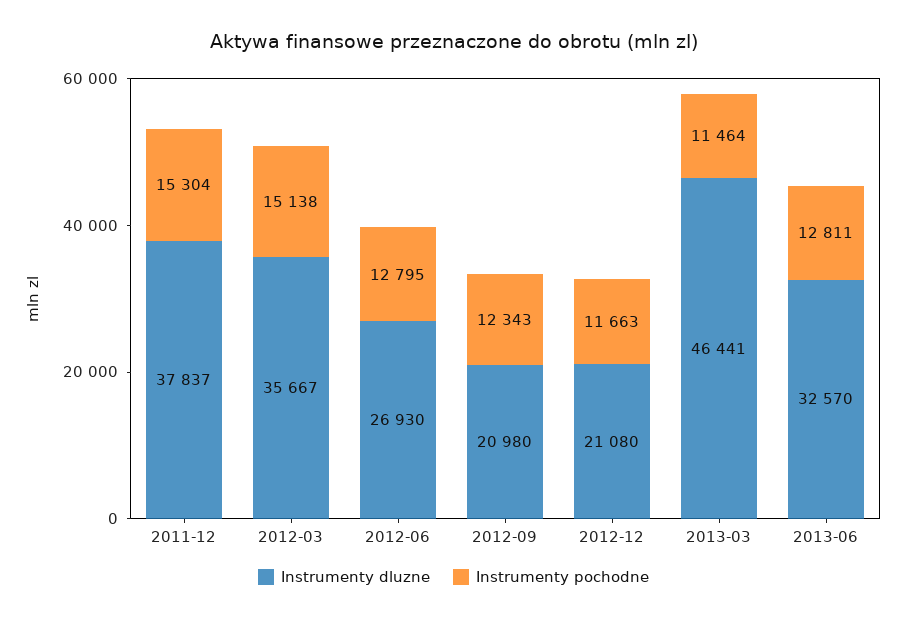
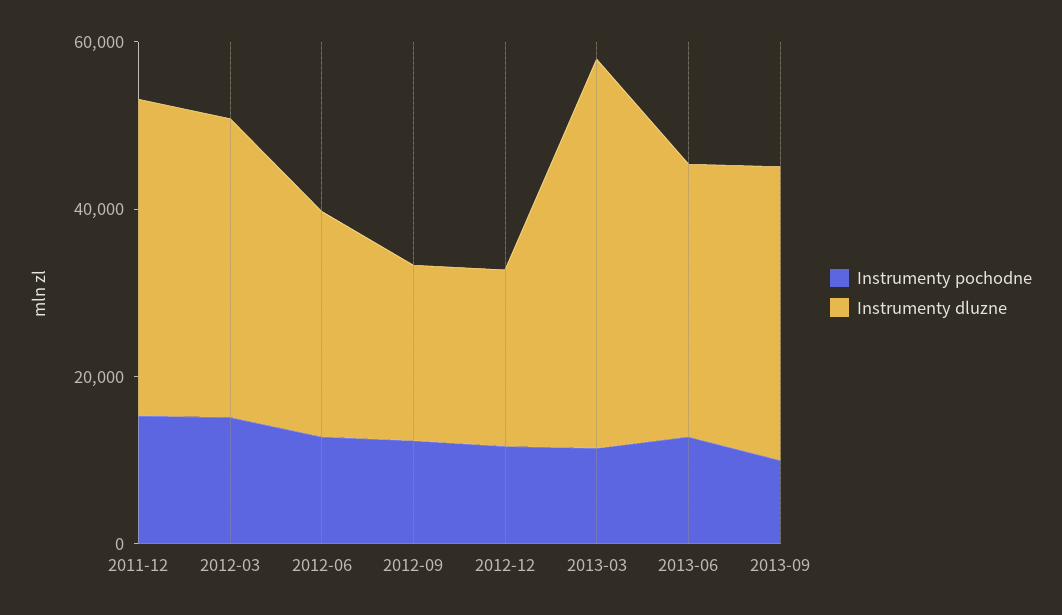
Instrumenty pochodne, 2013-09: none -> 10000
Instrumenty dluzne, 2013-09: none -> 35000

